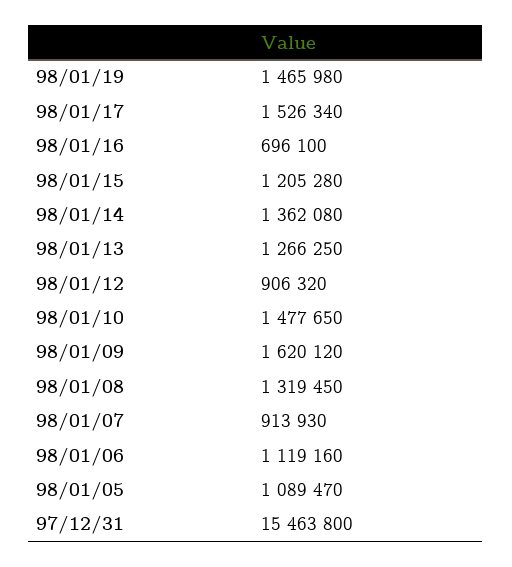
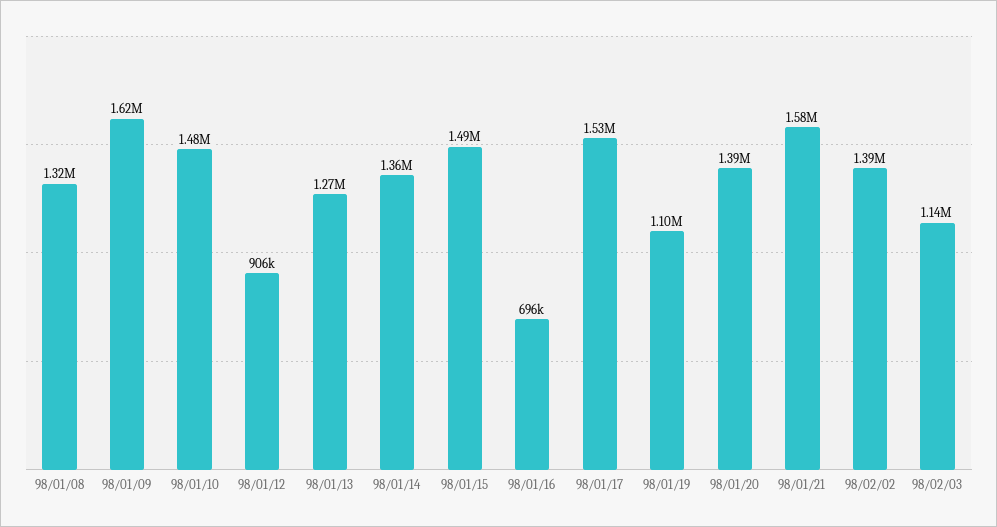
98/01/19: 1465980 -> 1100000
98/01/15: 1205280 -> 1490000
98/01/07: 913930 -> none
98/01/06: 1119160 -> none
98/01/05: 1089470 -> none
97/12/31: 15463800 -> none
98/01/20: none -> 1390000
98/01/21: none -> 1580000
98/02/02: none -> 1390000
98/02/03: none -> 1140000

